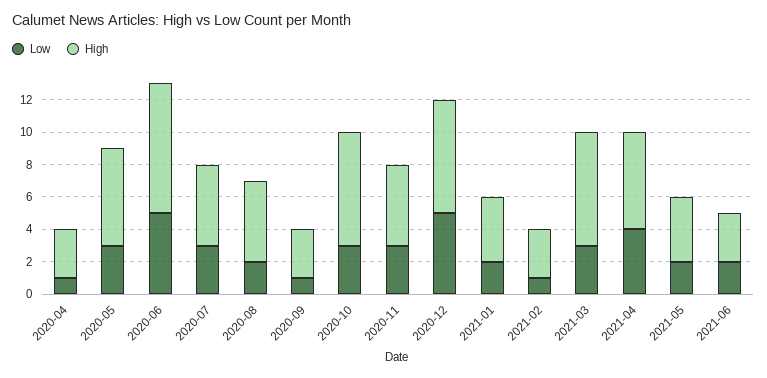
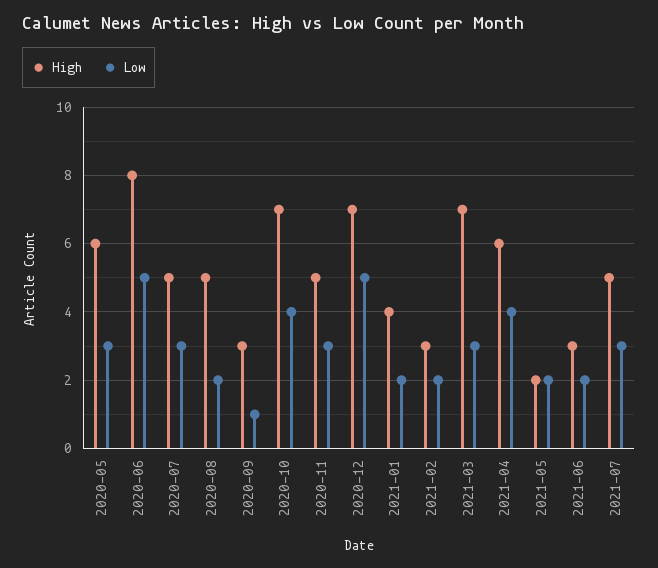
Low, 2020-04: 1 -> none
High, 2020-04: 3 -> none
Low, 2020-10: 3 -> 4
Low, 2021-02: 1 -> 2
High, 2021-05: 4 -> 2
High, 2021-07: none -> 5
Low, 2021-07: none -> 3

